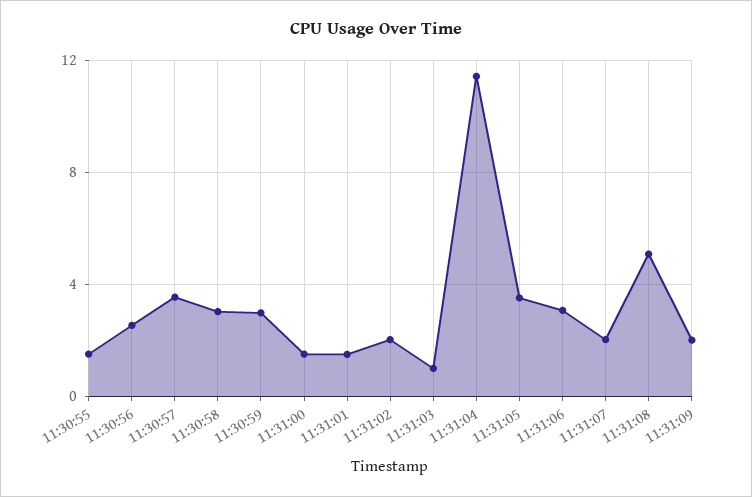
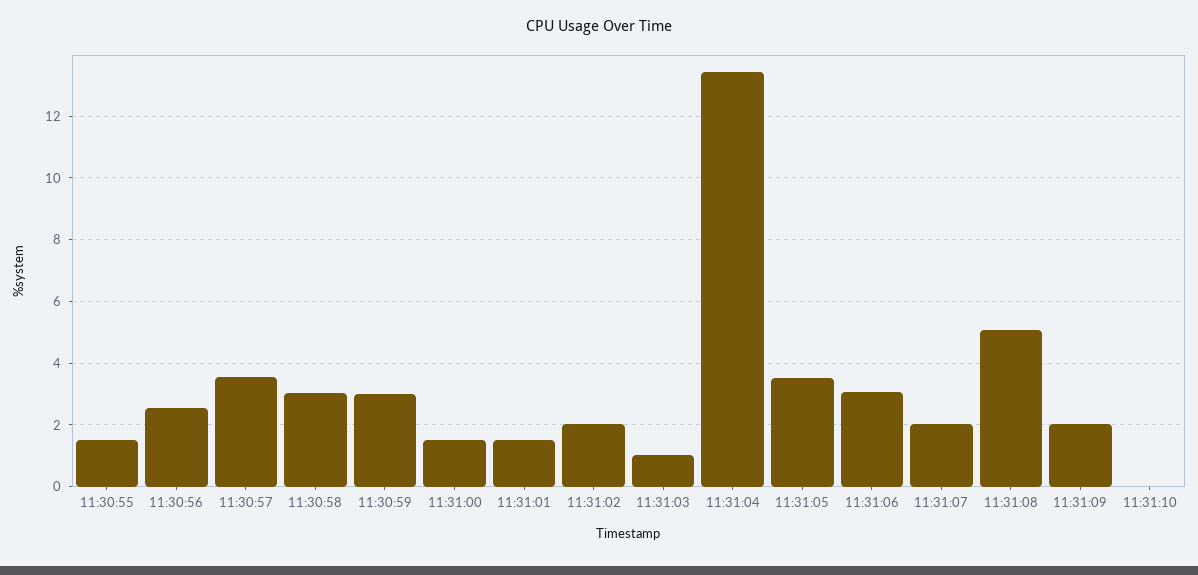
11:31:04: 11.5 -> 13.4
11:31:10: none -> 0

